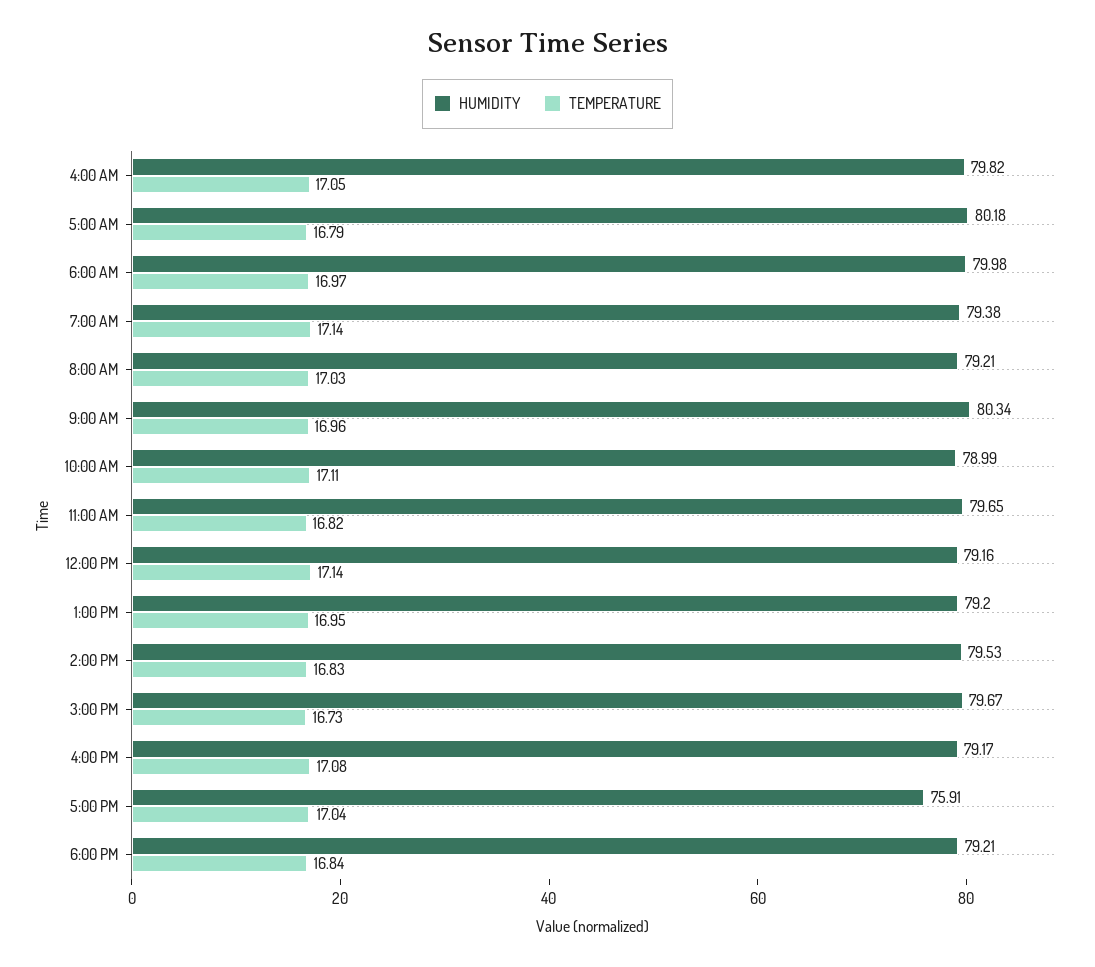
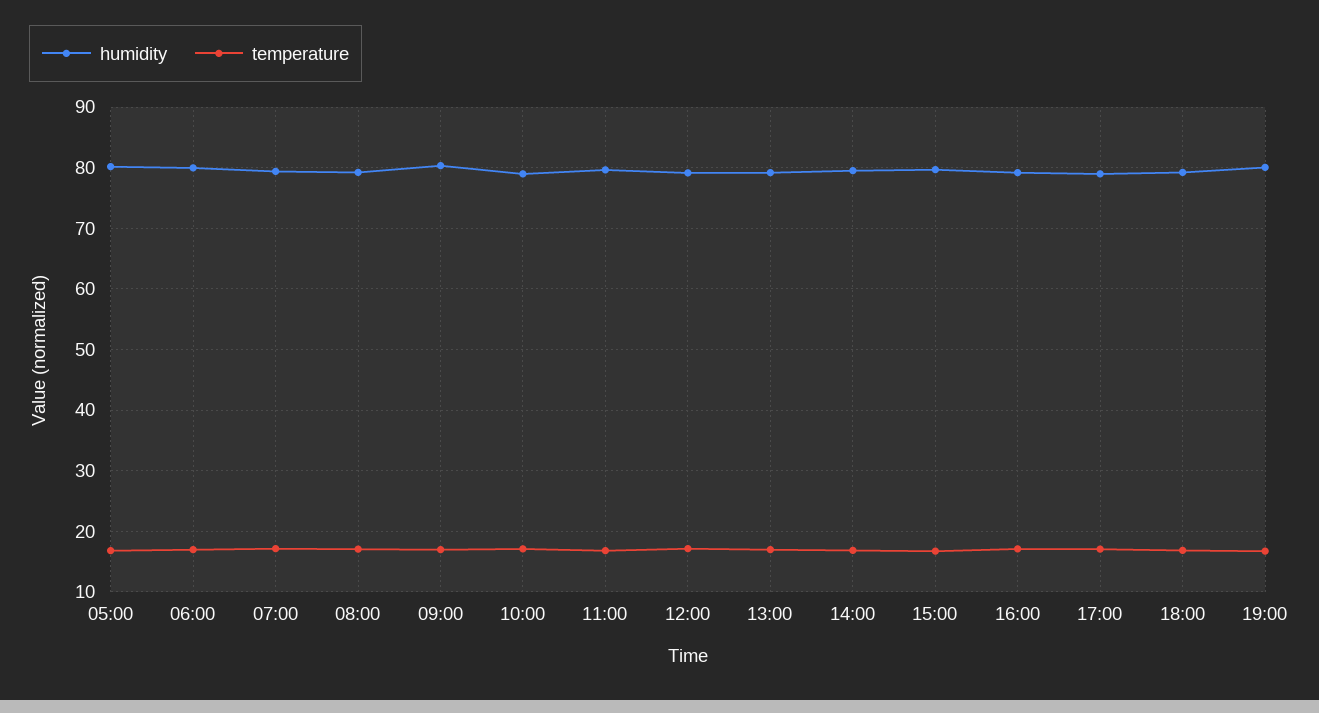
HUMIDITY, 4:00 AM: 79.82 -> none
TEMPERATURE, 4:00 AM: 17.05 -> none
HUMIDITY, 5:00 PM: 75.91 -> 79
HUMIDITY, 19:00: none -> 80
TEMPERATURE, 19:00: none -> 17

